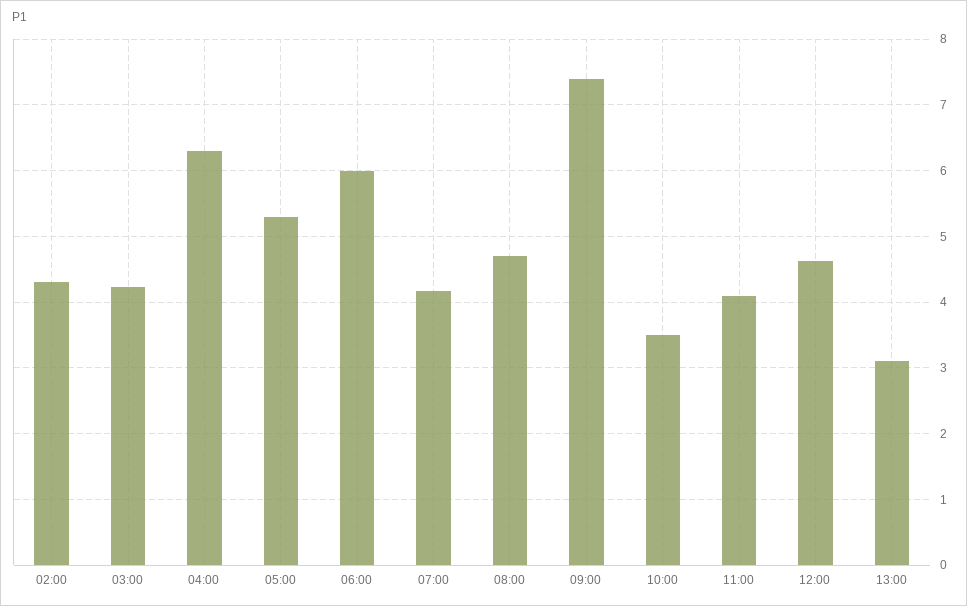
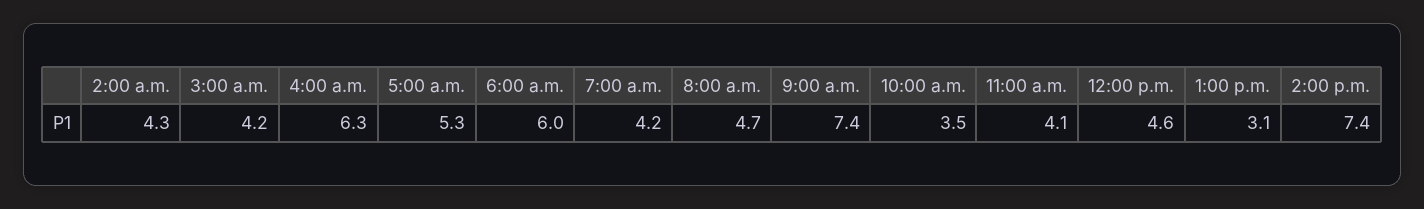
2:00 p.m.: none -> 7.4

